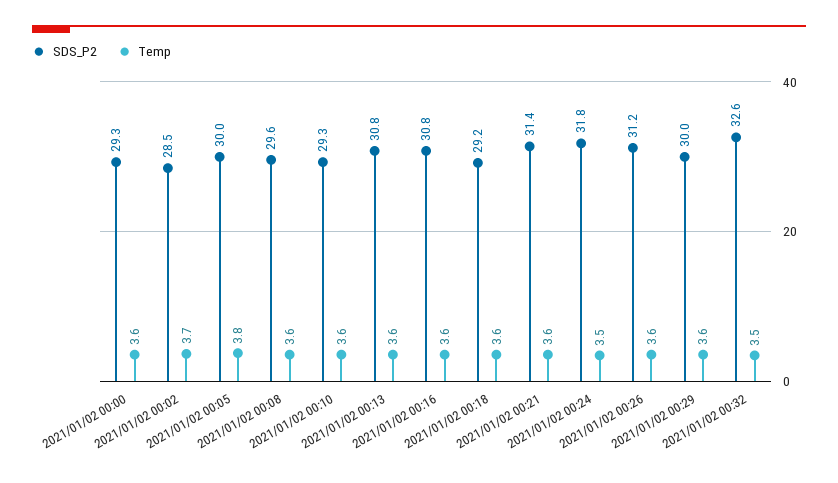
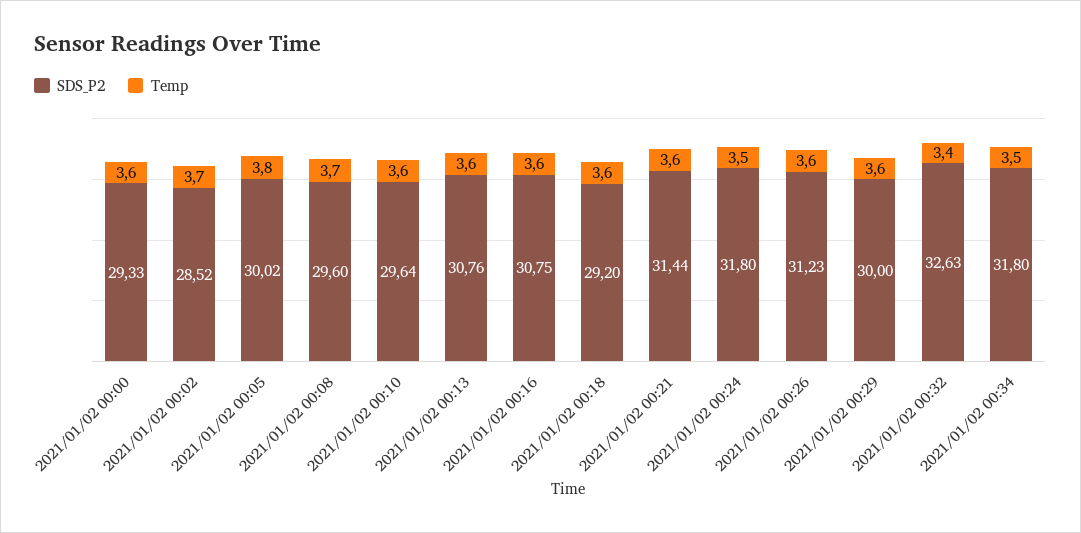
Temp, 2021/01/02 00:08: 3.6 -> 3.7
SDS_P2, 2021/01/02 00:10: 29.3 -> 29.64
Temp, 2021/01/02 00:32: 3.5 -> 3.4
SDS_P2, 2021/01/02 00:34: none -> 31.8
Temp, 2021/01/02 00:34: none -> 3.5

